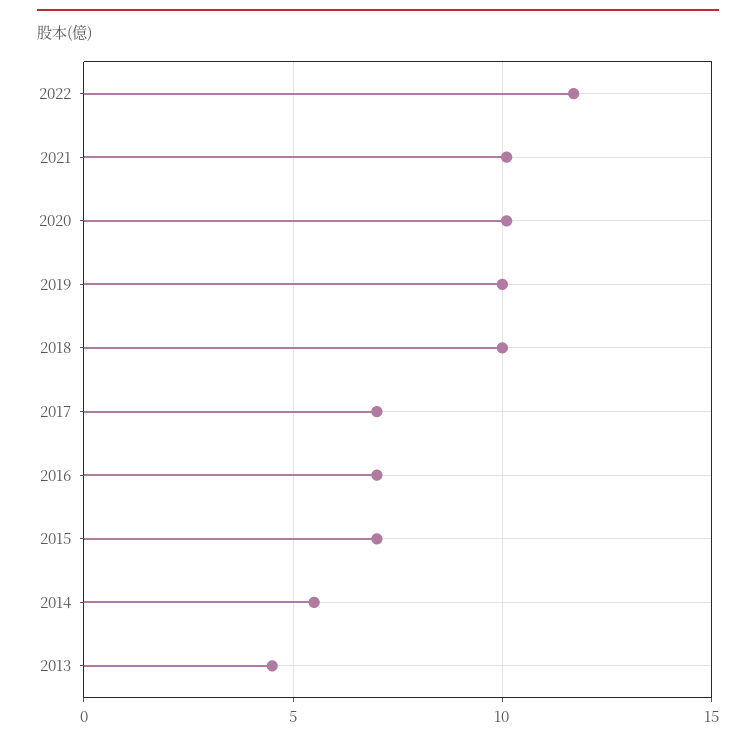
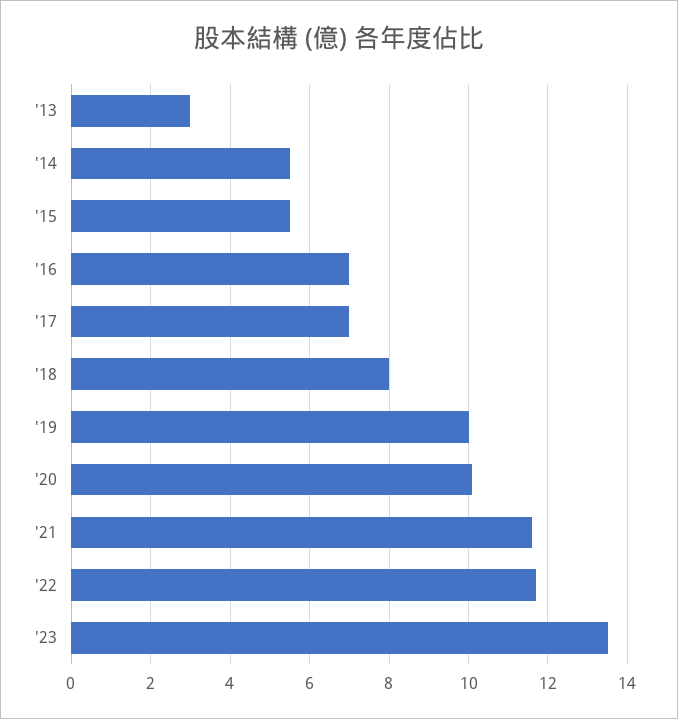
2021: 10 -> 11.5
2018: 10 -> 8
2015: 7 -> 5.5
2013: 4.5 -> 3
'23: none -> 13.5

